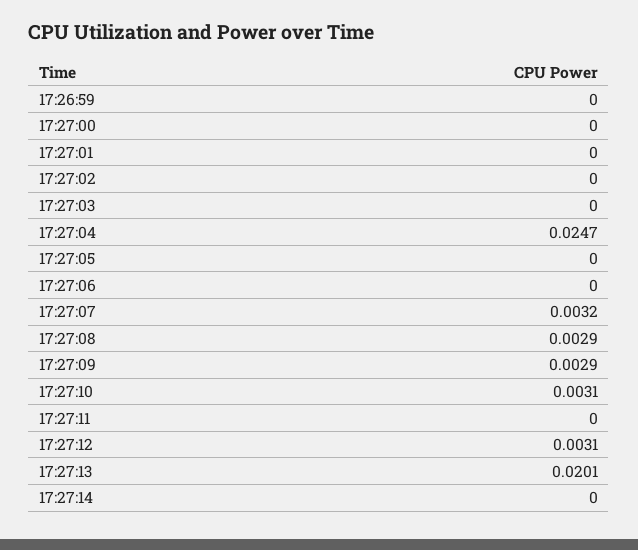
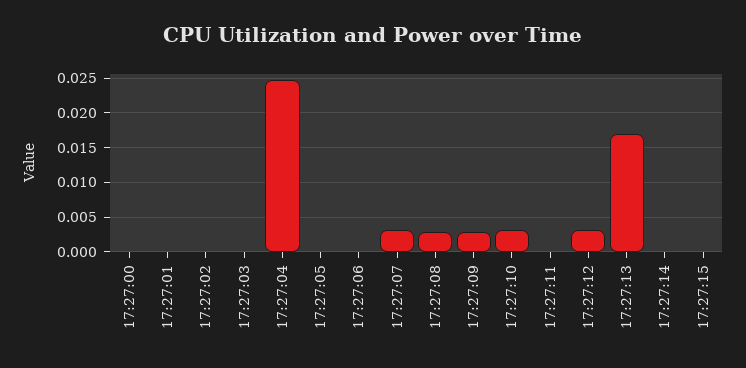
17:26:59: 0 -> none
17:27:13: 0.0201 -> 0.017
17:27:15: none -> 0

